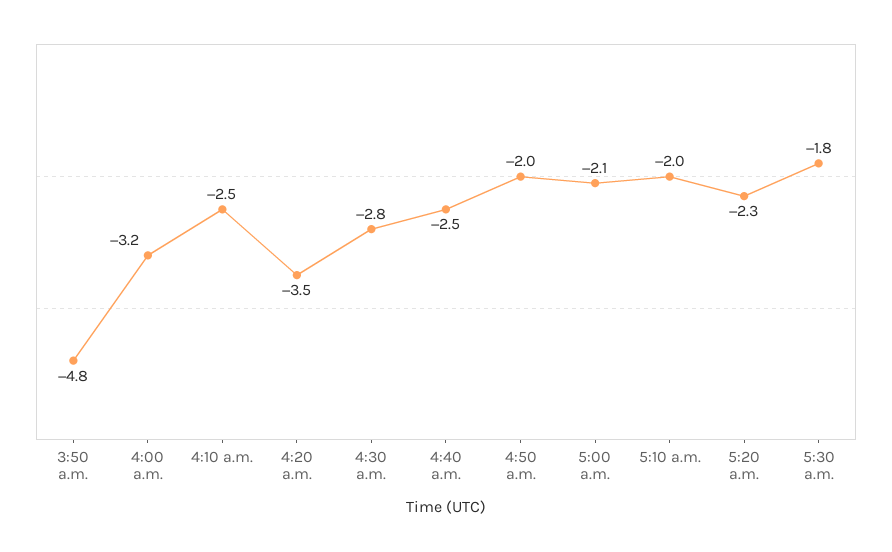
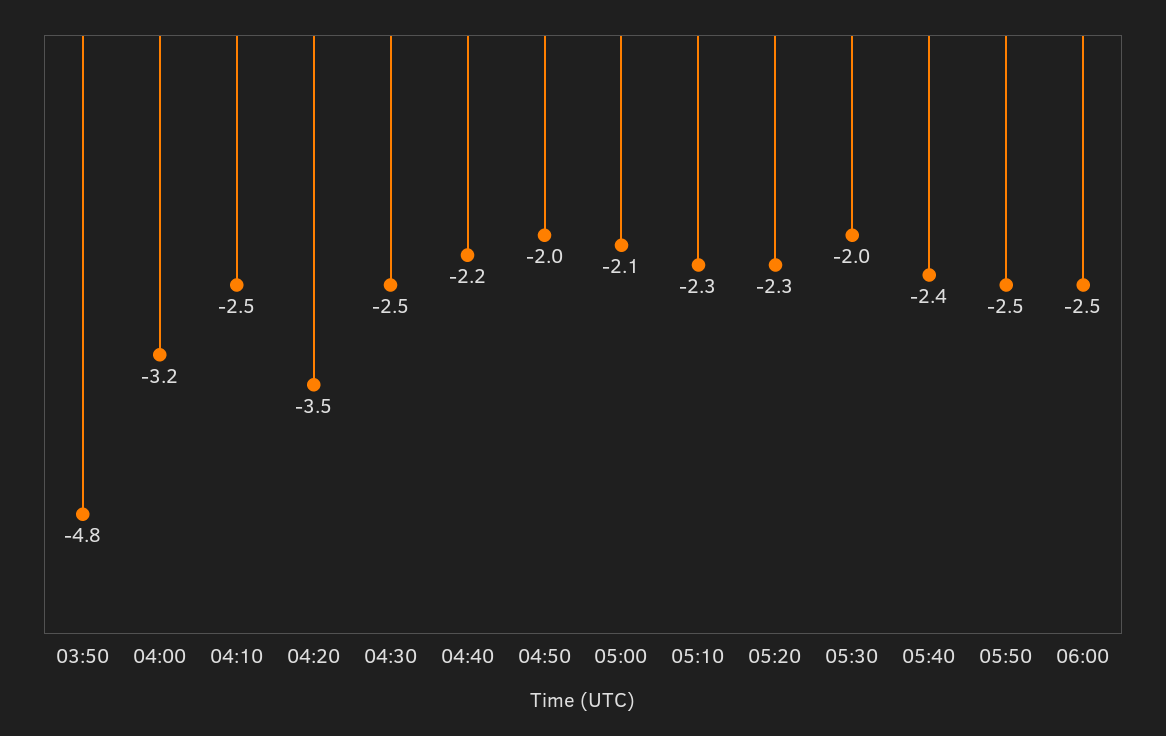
4:30 a.m.: -2.8 -> -2.5
4:40 a.m.: -2.5 -> -2.2
5:10 a.m.: -2 -> -2.3
5:30 a.m.: -1.8 -> -2
05:40: none -> -2.4
05:50: none -> -2.5
06:00: none -> -2.5

